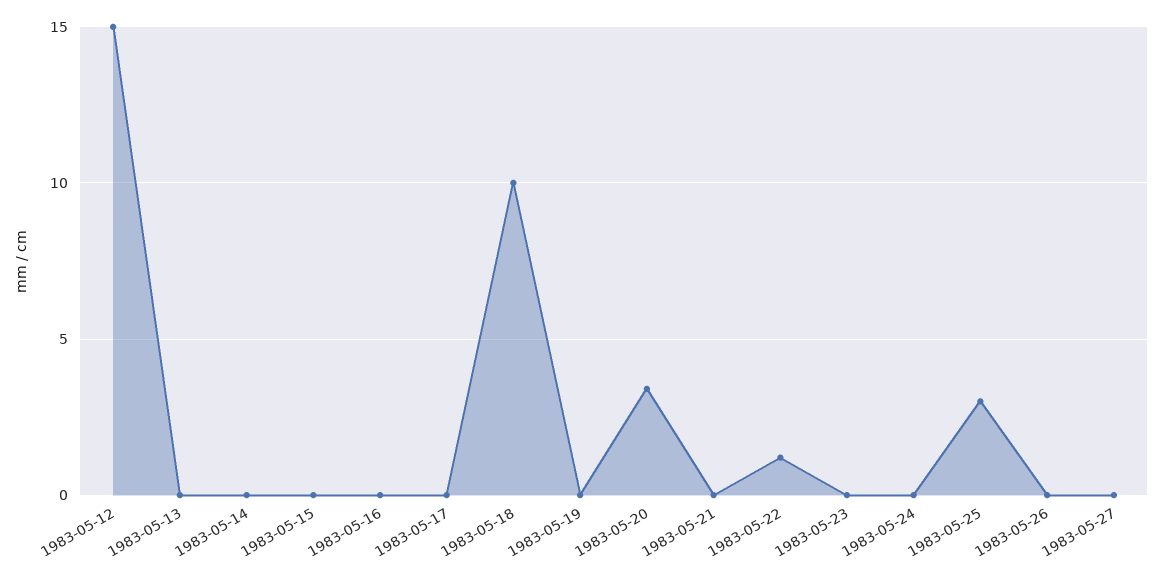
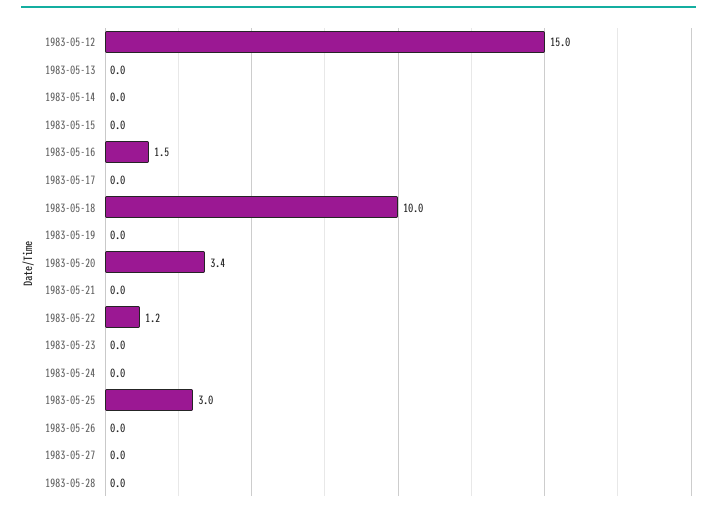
1983-05-16: 0 -> 1.5
1983-05-28: none -> 0

